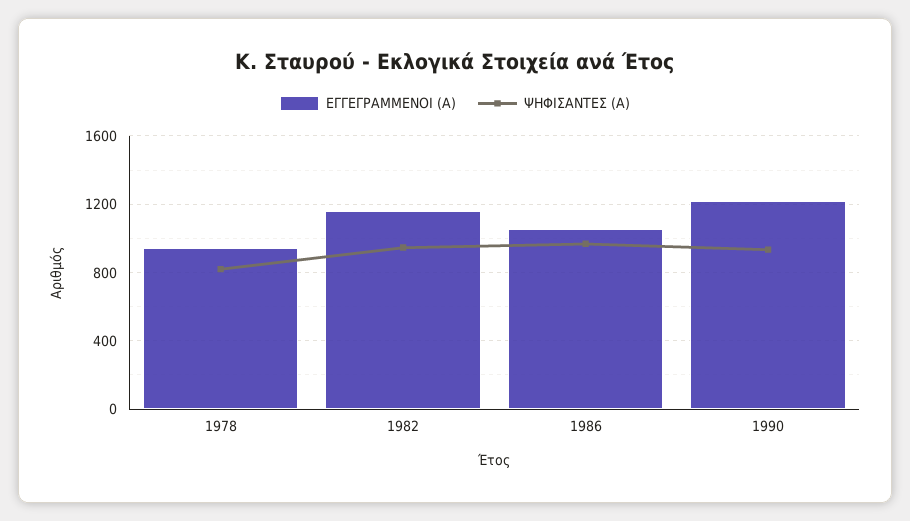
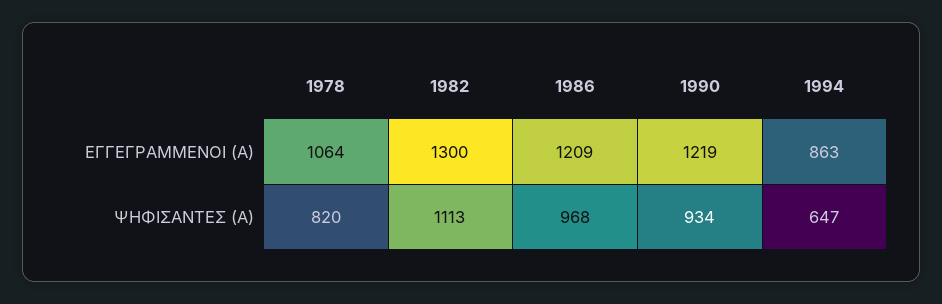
ΕΓΓΕΓΡΑΜΜΕΝΟΙ (Α), 1978: 950 -> 1064
ΕΓΓΕΓΡΑΜΜΕΝΟΙ (Α), 1982: 1150 -> 1300
ΨΗΦΙΣΑΝΤΕΣ (Α), 1982: 950 -> 1113
ΕΓΓΕΓΡΑΜΜΕΝΟΙ (Α), 1986: 1050 -> 1209
ΕΓΓΕΓΡΑΜΜΕΝΟΙ (Α), 1994: none -> 863
ΨΗΦΙΣΑΝΤΕΣ (Α), 1994: none -> 647

